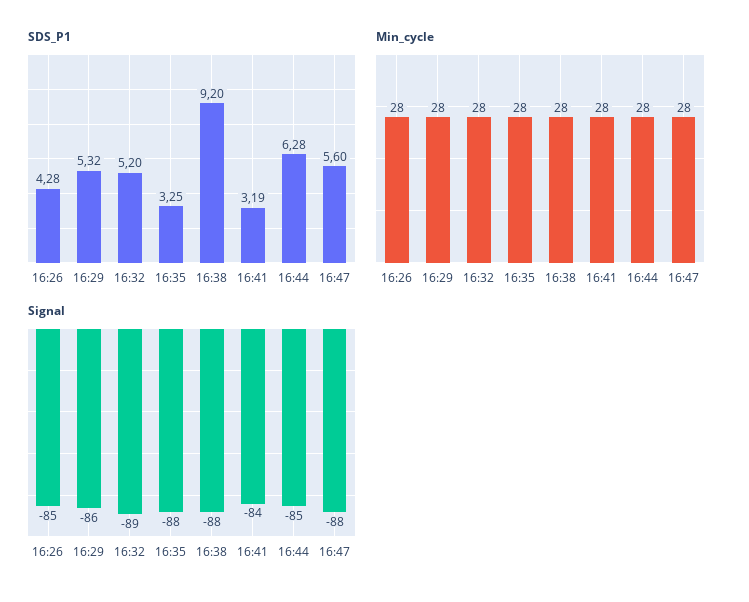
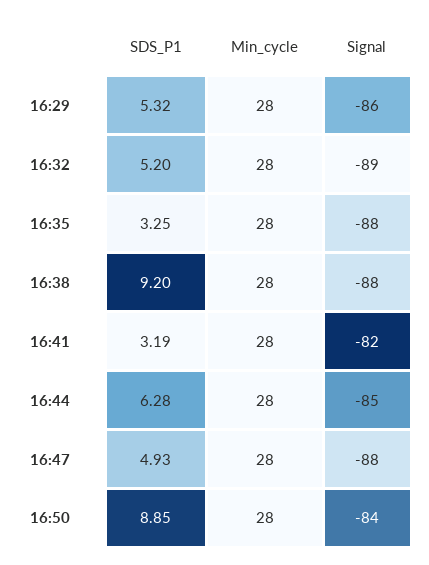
SDS_P1, 16:26: 4.28 -> none
SDS_P1, 16:47: 5.6 -> 4.93
Min_cycle, 16:26: 28 -> none
Signal, 16:26: -85 -> none
Signal, 16:41: -84 -> -82
SDS_P1, 16:50: none -> 8.85
Min_cycle, 16:50: none -> 28
Signal, 16:50: none -> -84

